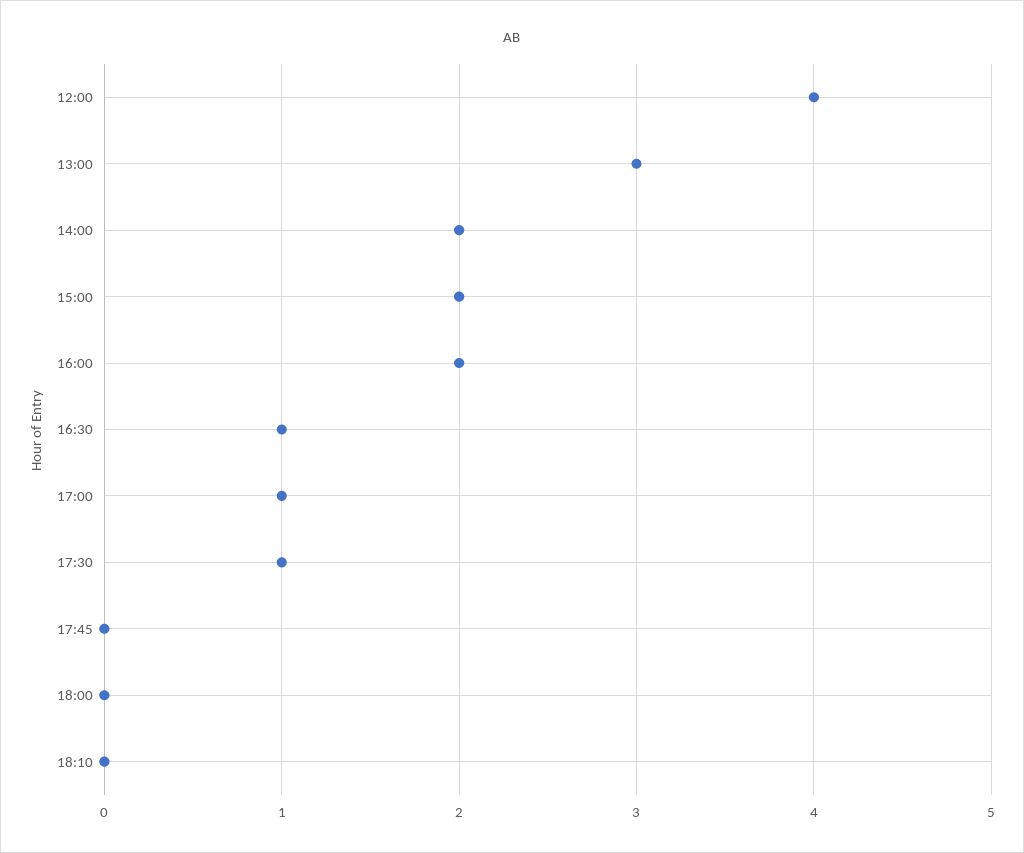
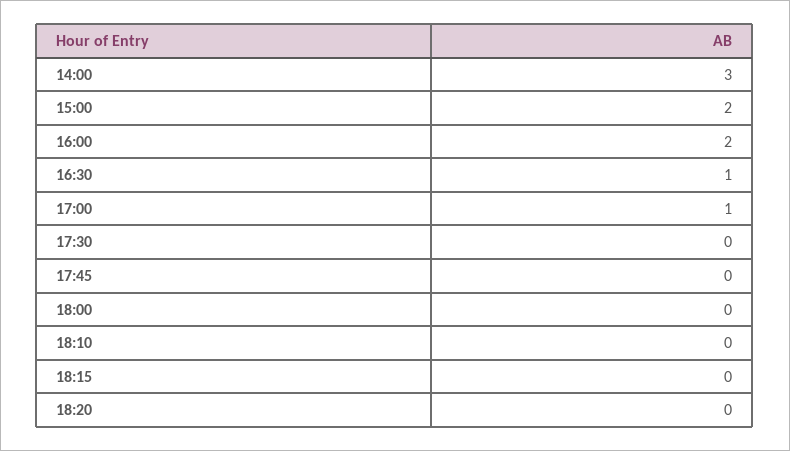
12:00: 4 -> none
13:00: 3 -> none
14:00: 2 -> 3
17:30: 1 -> 0
18:15: none -> 0
18:20: none -> 0

